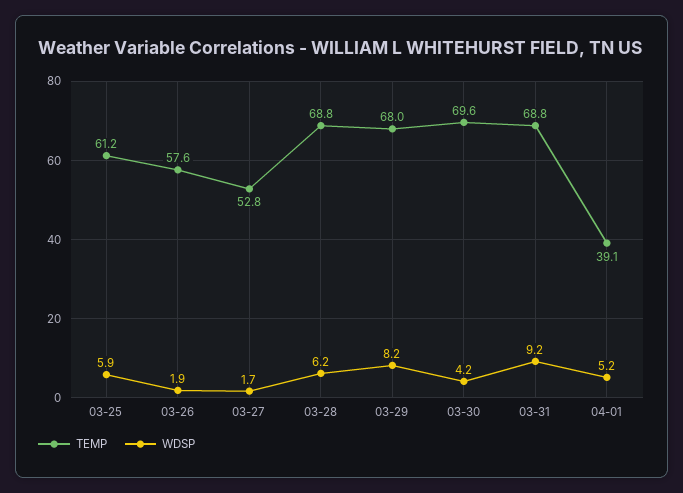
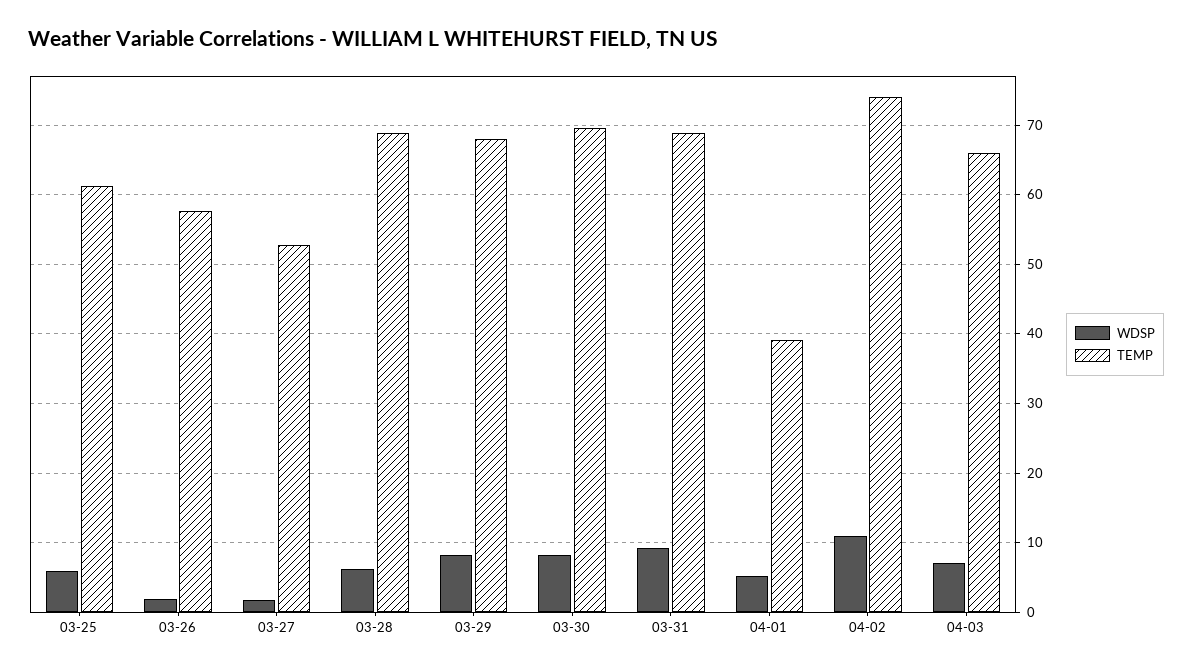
WDSP, 03-30: 4.2 -> 8
WDSP, 04-02: none -> 11
TEMP, 04-02: none -> 74
WDSP, 04-03: none -> 7
TEMP, 04-03: none -> 66

